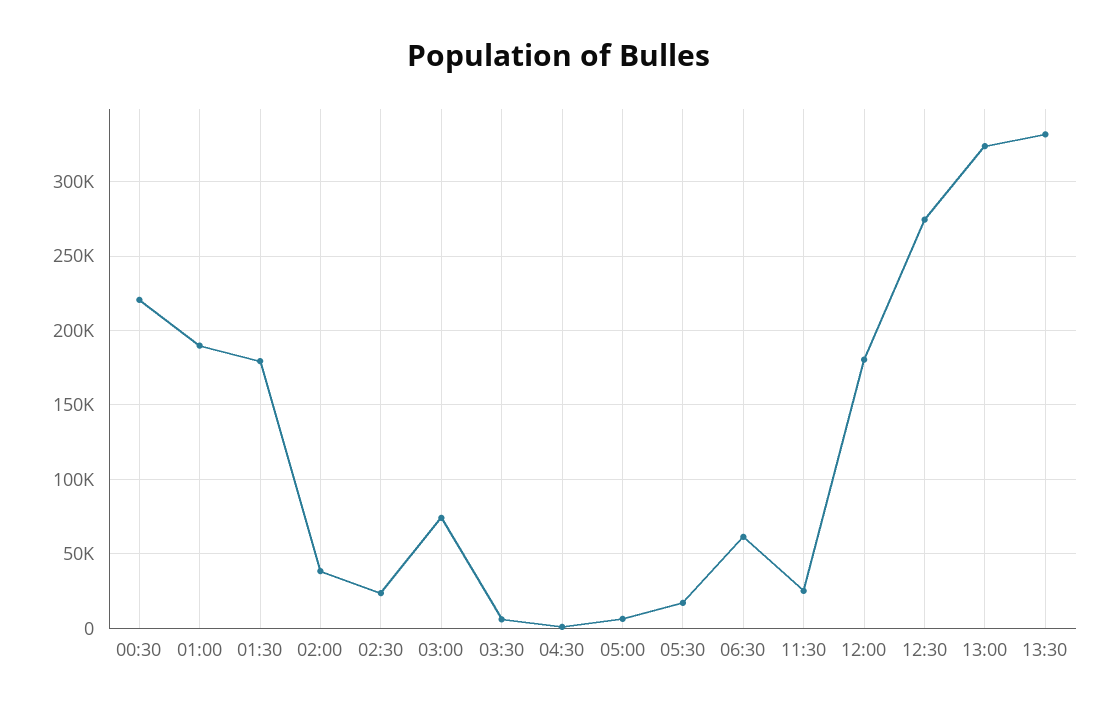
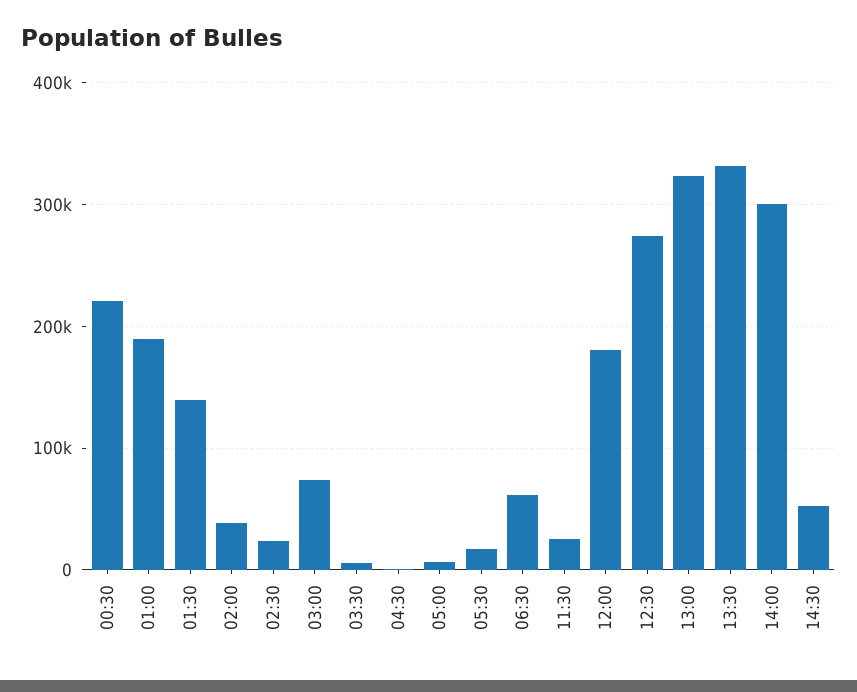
01:30: 180000 -> 140000
14:00: none -> 300000
14:30: none -> 50000

